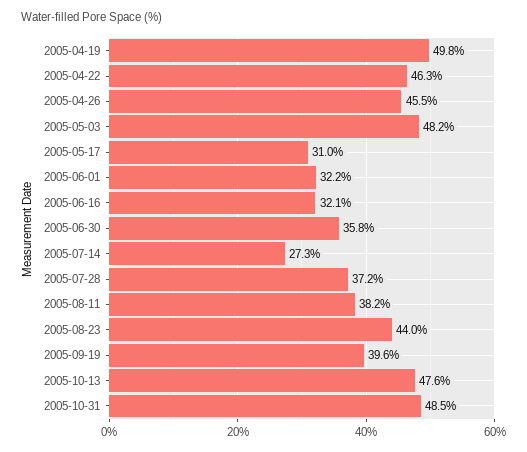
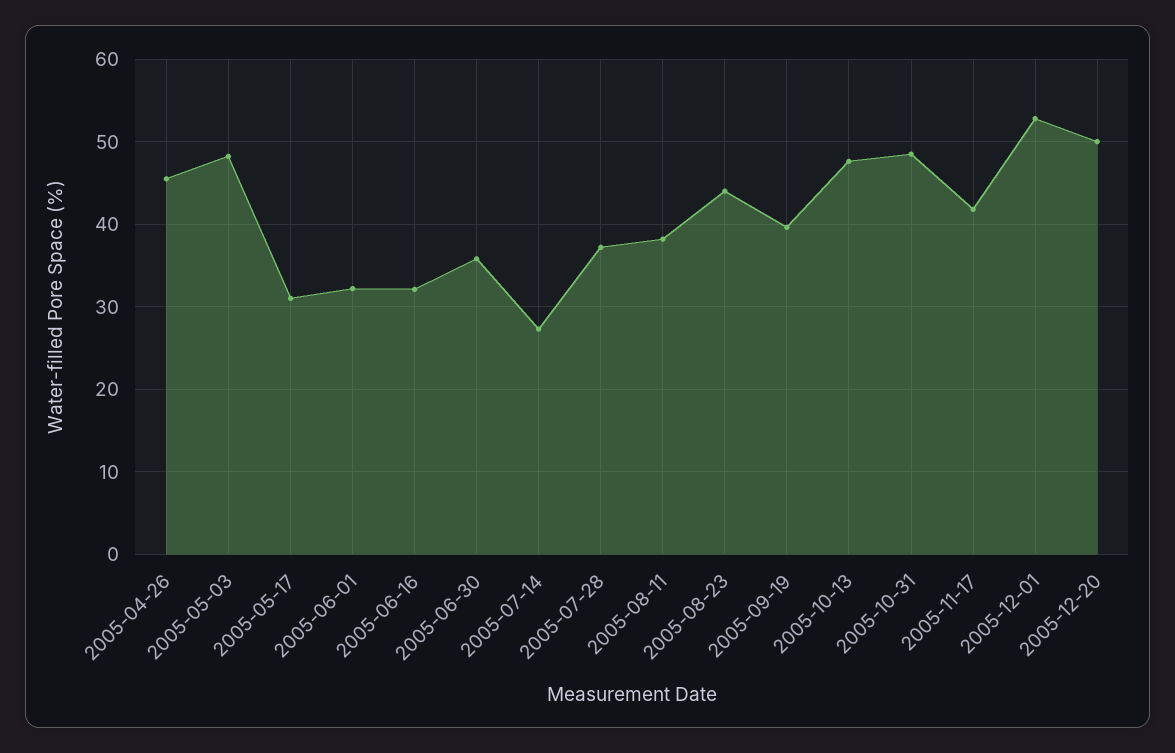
2005-04-19: 49.8 -> none
2005-04-22: 46.3 -> none
2005-11-17: none -> 42
2005-12-01: none -> 53
2005-12-20: none -> 50

